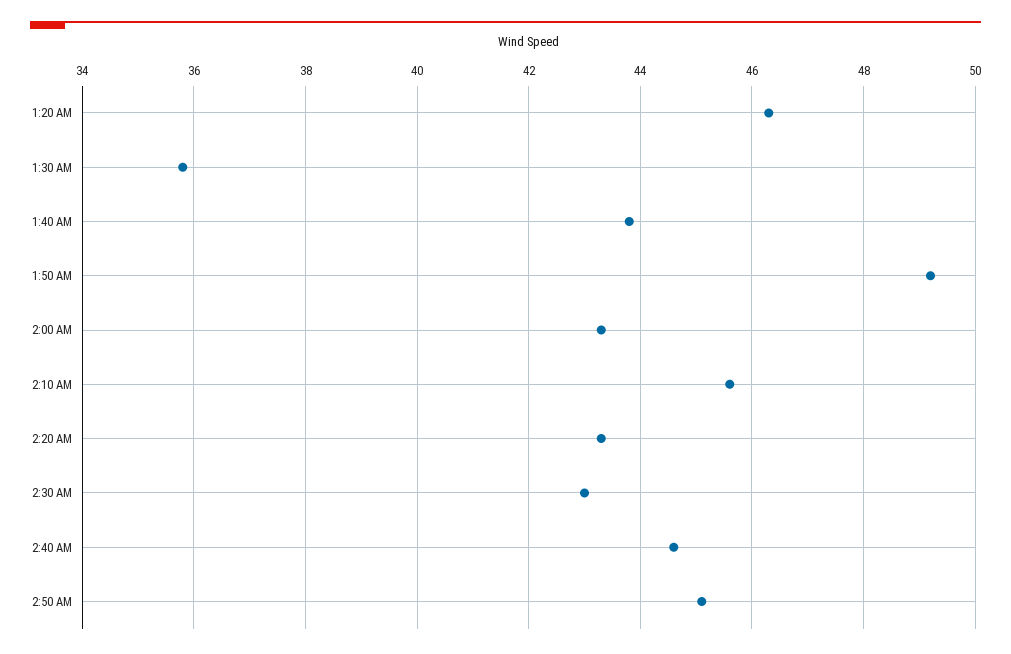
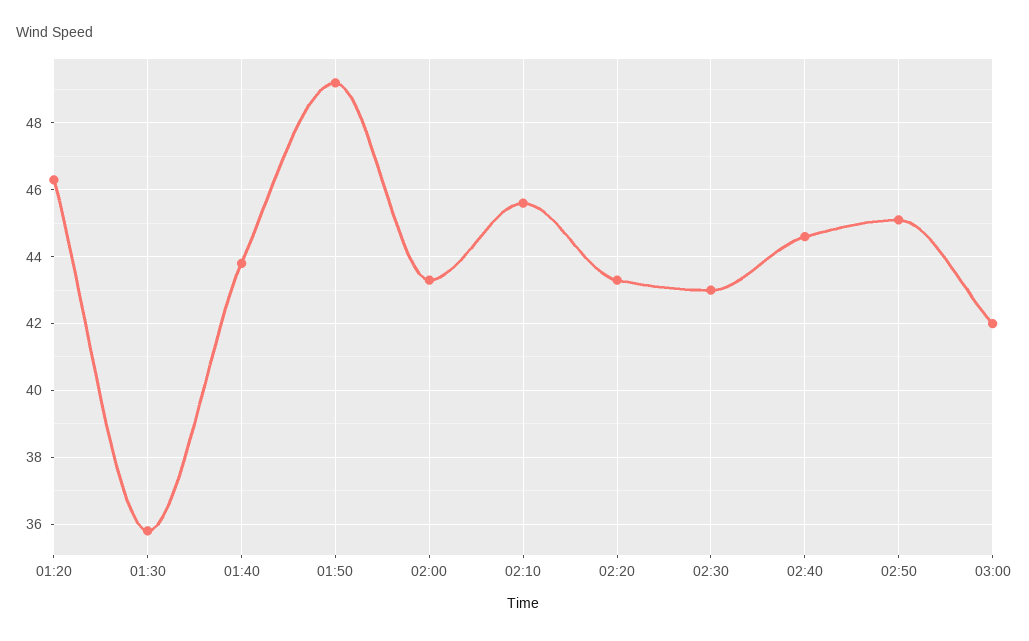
03:00: none -> 42

